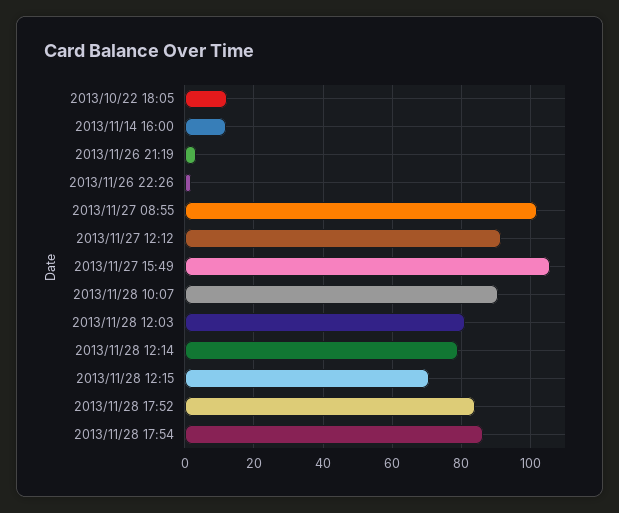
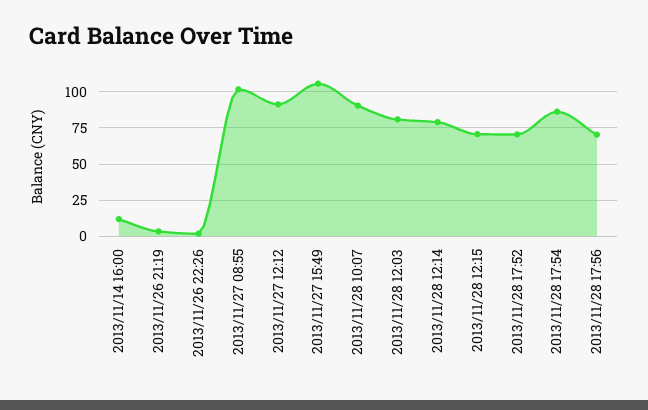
2013/10/22 18:05: 12 -> none
2013/11/28 17:52: 84 -> 70
2013/11/28 17:56: none -> 70

